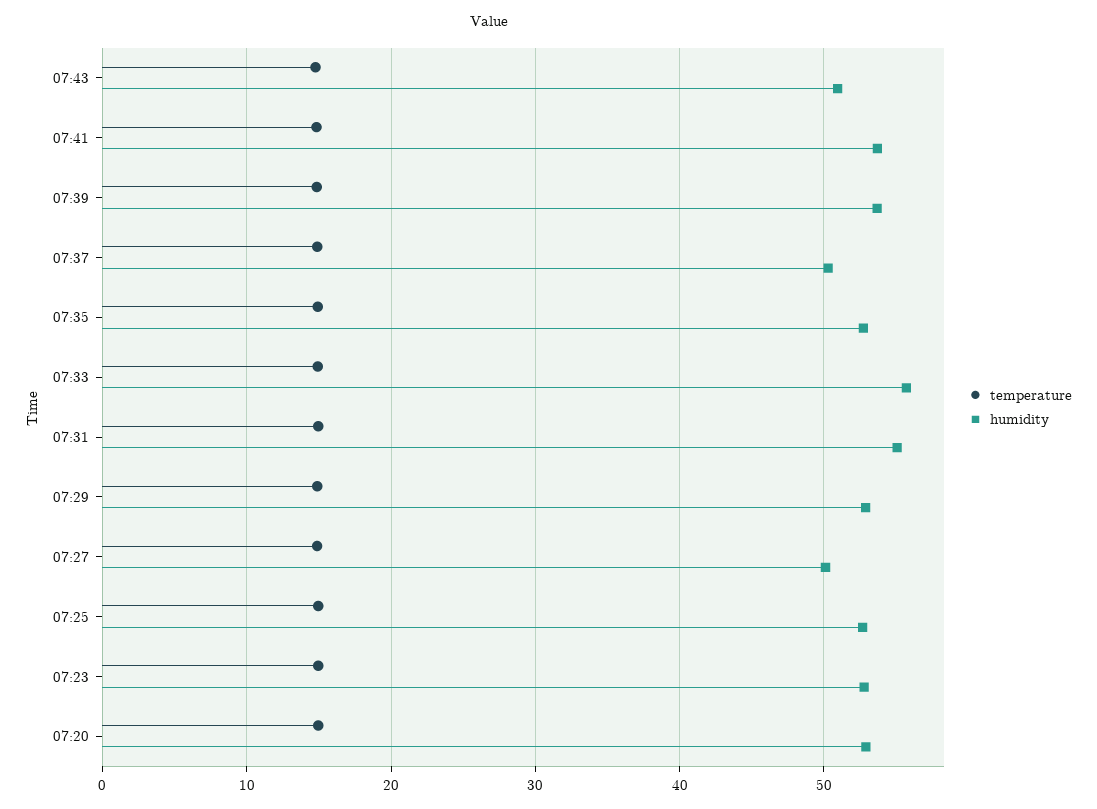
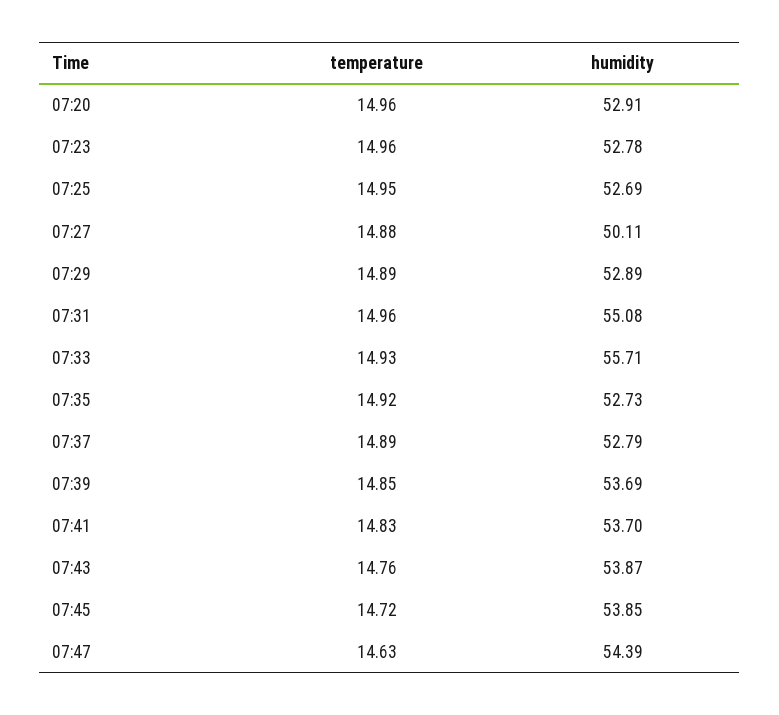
humidity, 07:43: 51 -> 53.87
humidity, 07:37: 50 -> 52.79
temperature, 07:45: none -> 14.72
humidity, 07:45: none -> 53.85
temperature, 07:47: none -> 14.63
humidity, 07:47: none -> 54.39

